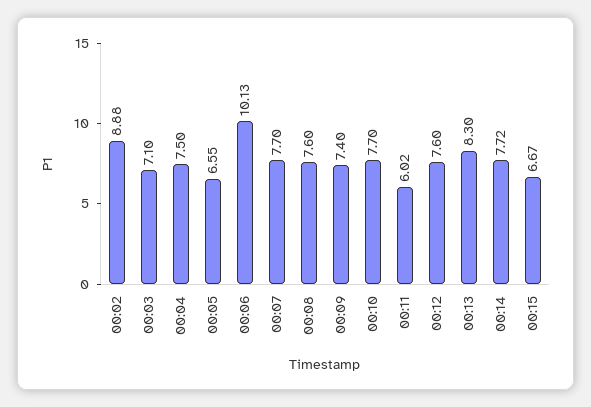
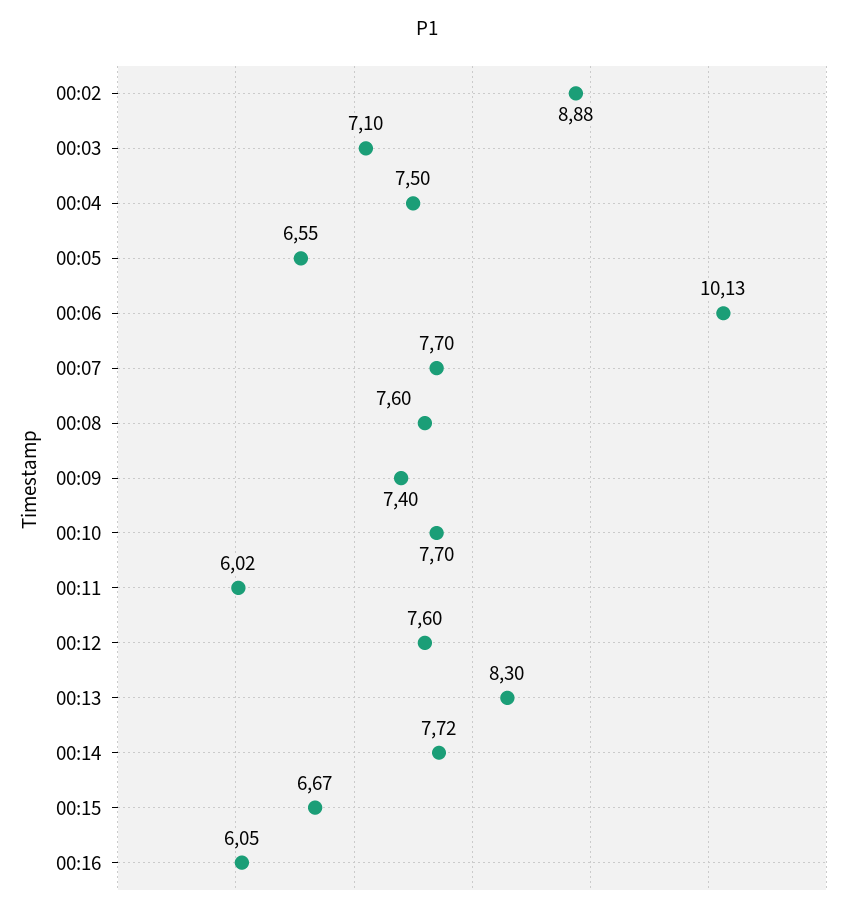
00:16: none -> 6.05

